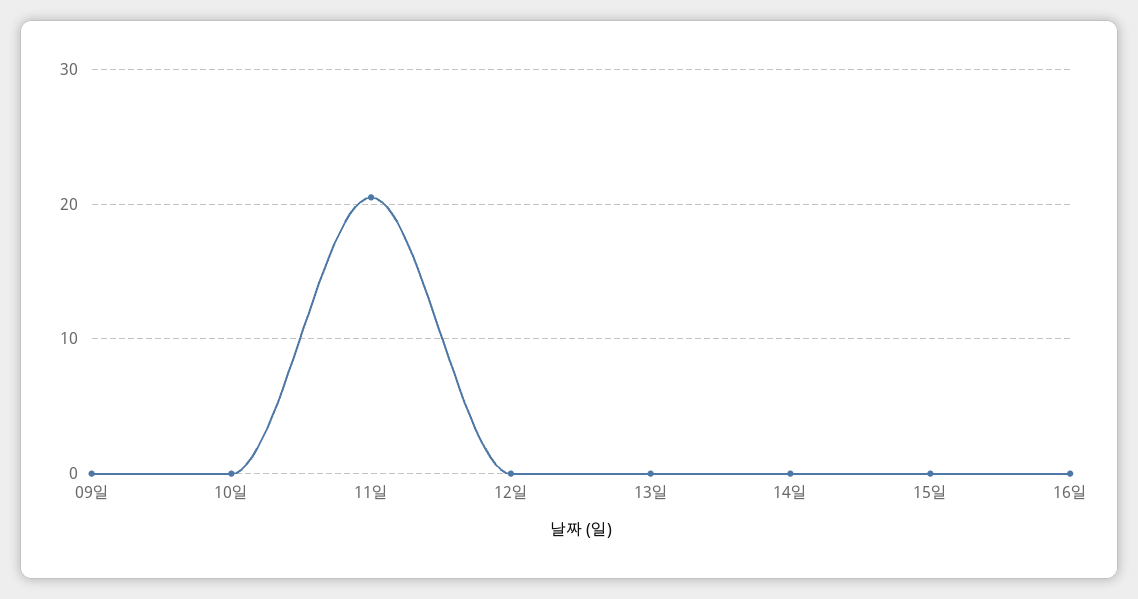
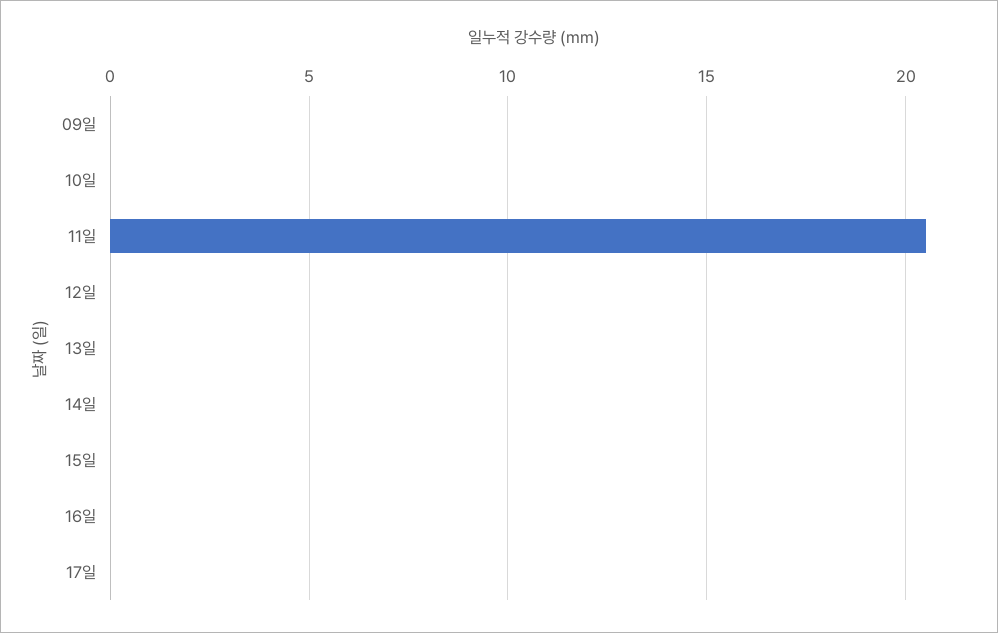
17일: none -> 0

